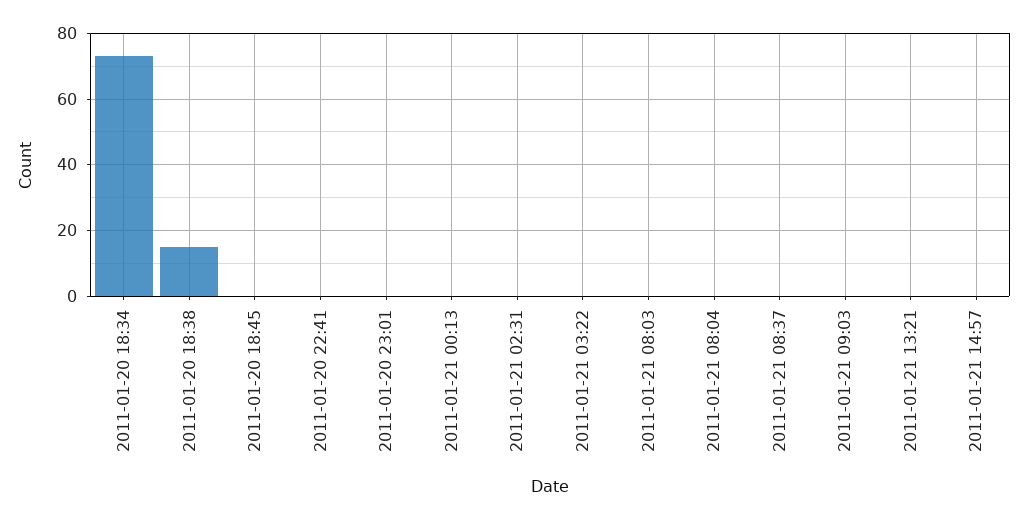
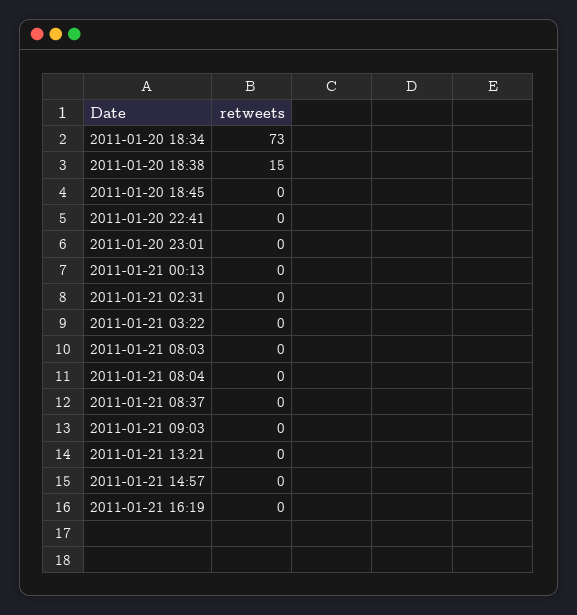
2011-01-21 16:19: none -> 0

